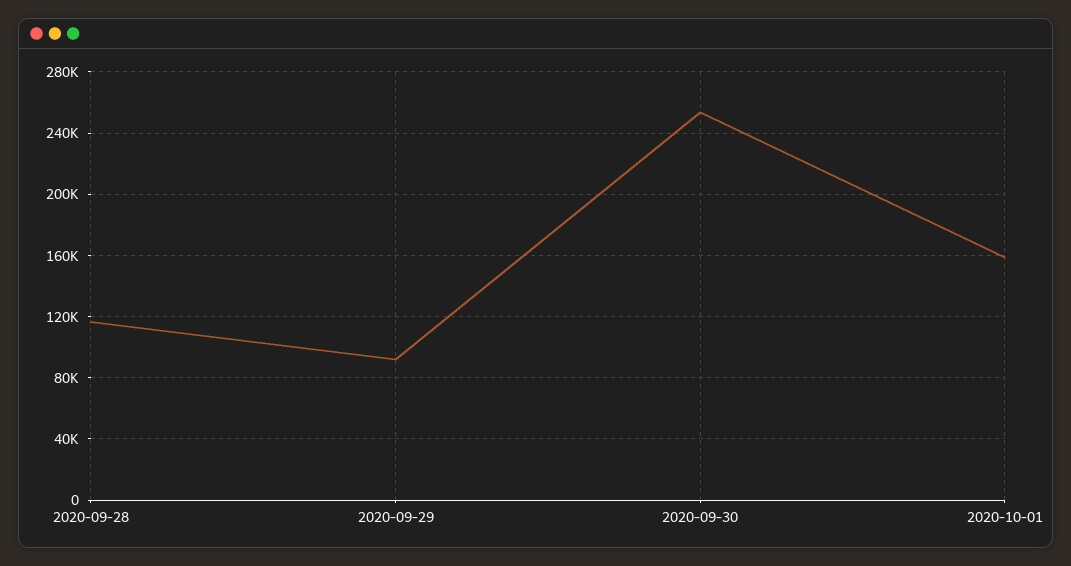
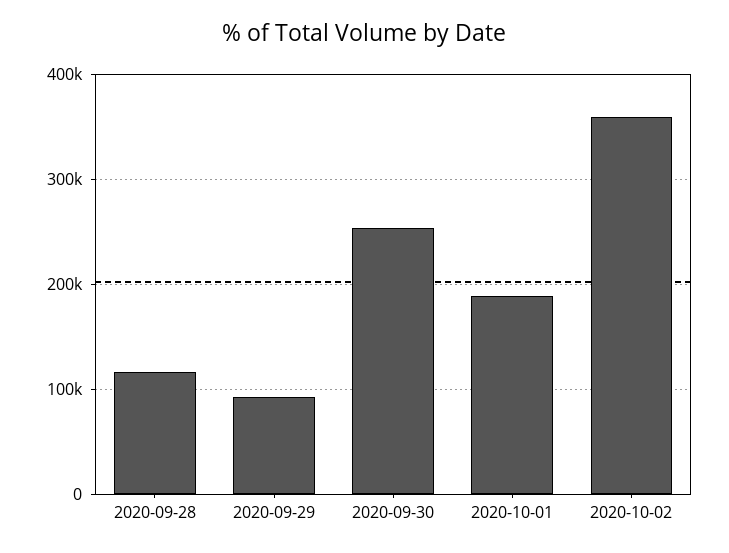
2020-10-01: 160000 -> 190000
2020-10-02: none -> 360000

